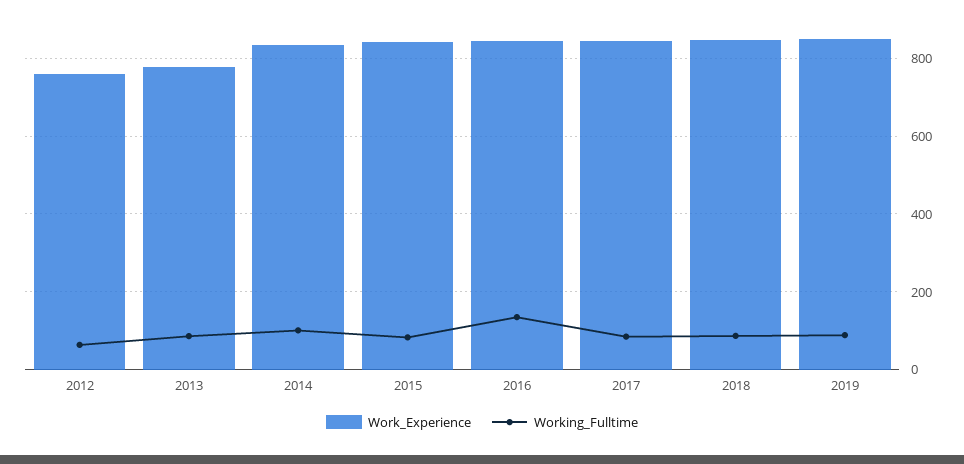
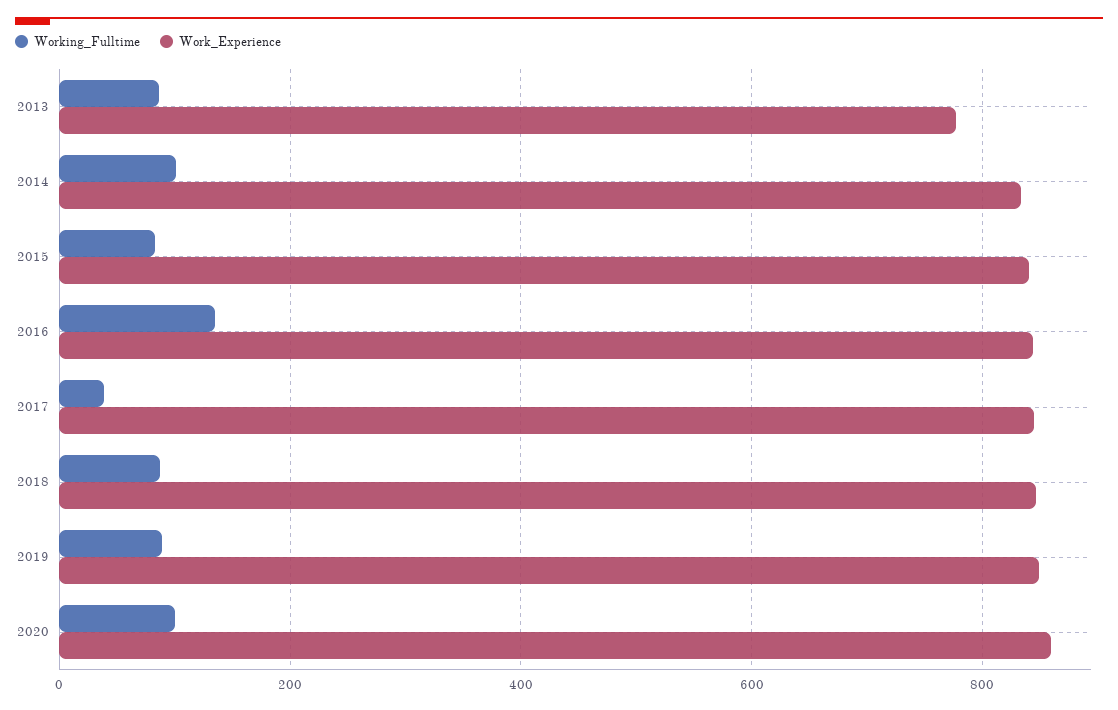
Work_Experience, 2012: 760 -> none
Working_Fulltime, 2012: 60 -> none
Working_Fulltime, 2017: 80 -> 40
Working_Fulltime, 2020: none -> 100
Work_Experience, 2020: none -> 860

